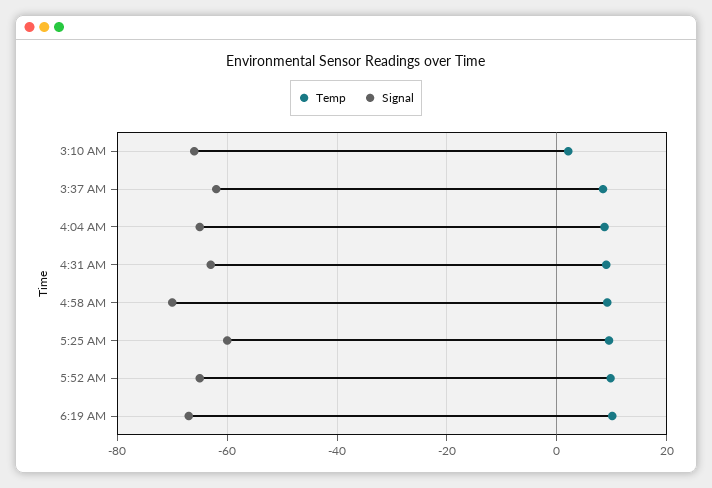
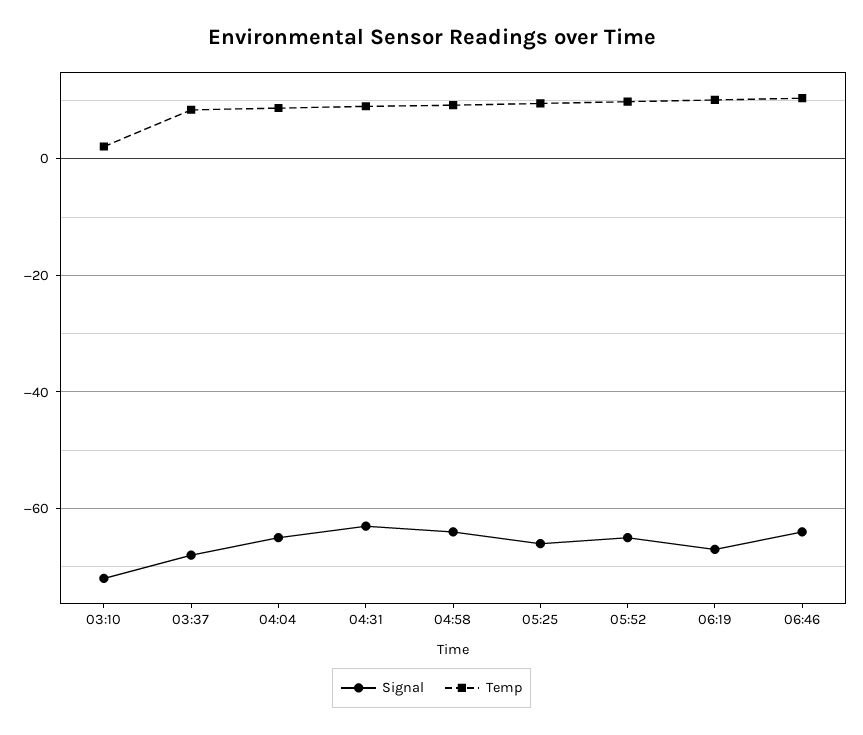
Signal, 3:10 AM: -66 -> -72
Signal, 3:37 AM: -62 -> -68
Signal, 4:58 AM: -70 -> -64
Signal, 5:25 AM: -60 -> -66
Signal, 06:46: none -> -64
Temp, 06:46: none -> 10

